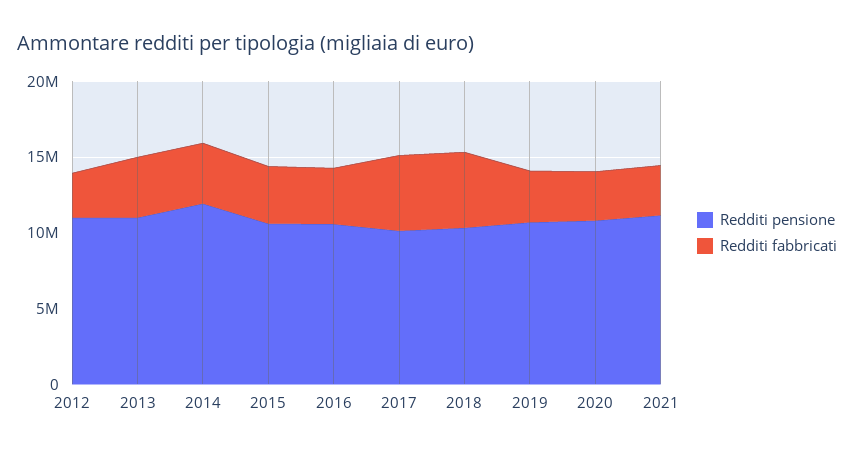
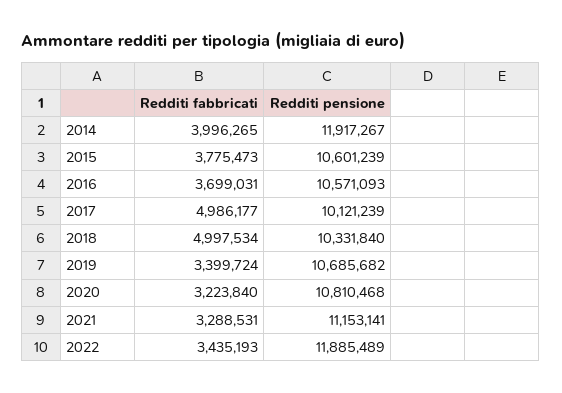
Redditi pensione, 2012: 11000000 -> none
Redditi fabbricati, 2012: 3000000 -> none
Redditi pensione, 2013: 11000000 -> none
Redditi fabbricati, 2013: 4000000 -> none
Redditi fabbricati, 2022: none -> 3435193
Redditi pensione, 2022: none -> 11885489

